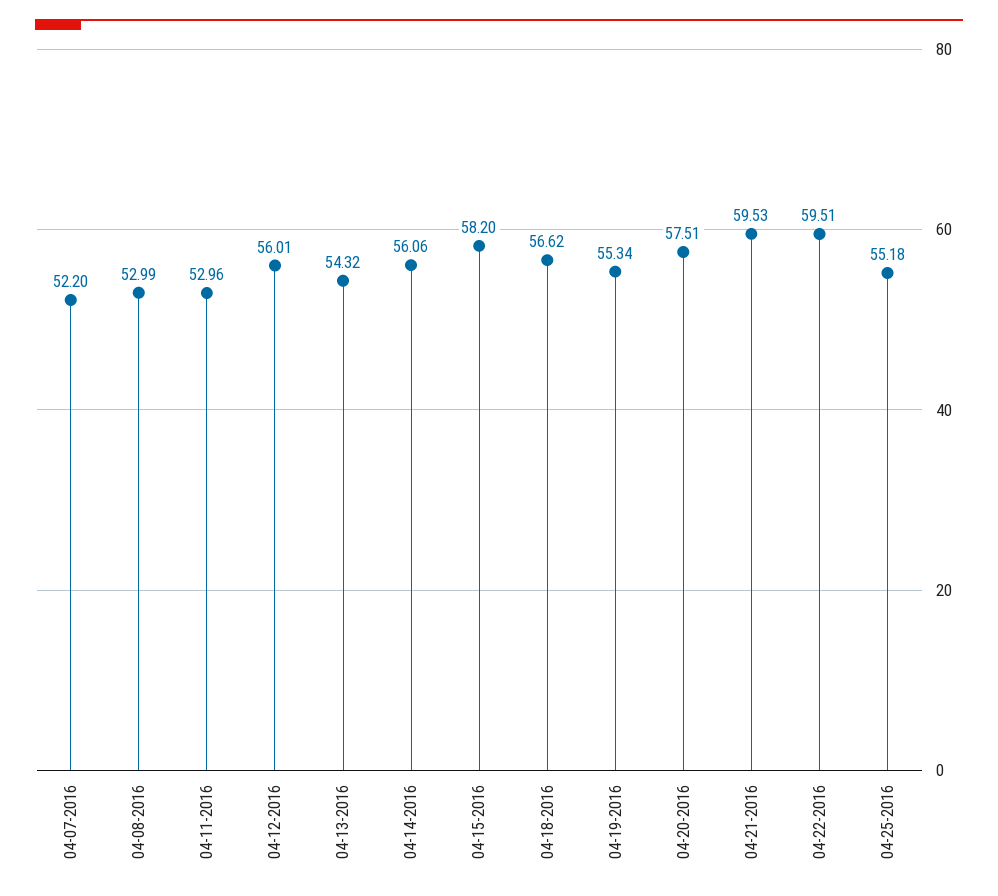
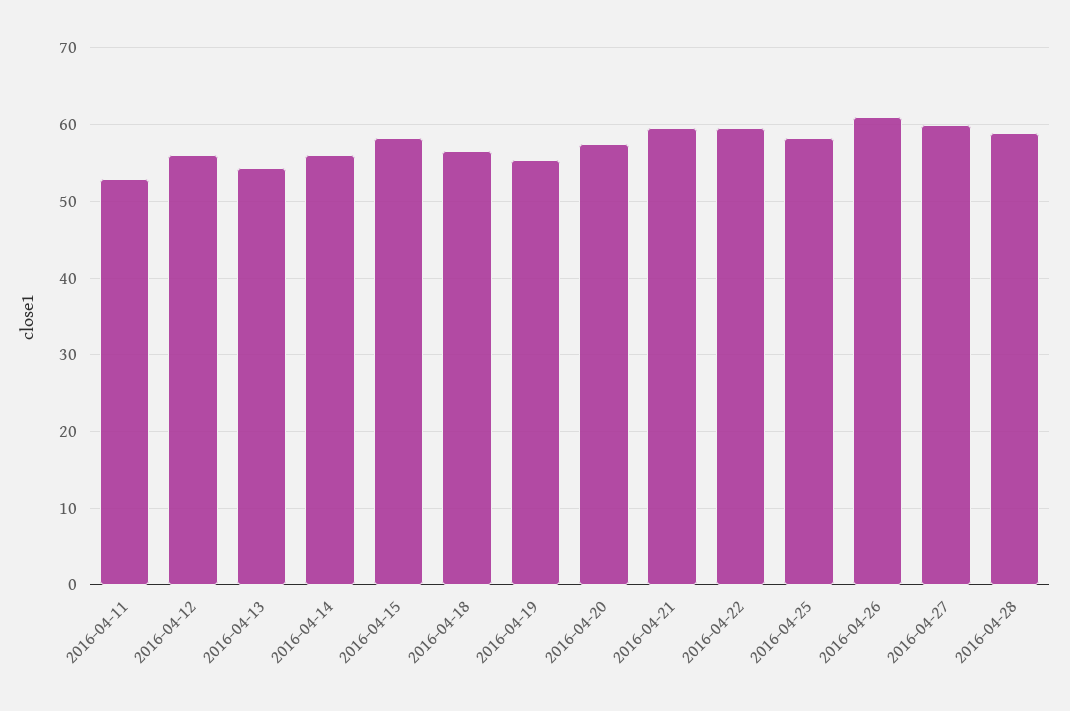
04-07-2016: 52.2 -> none
04-08-2016: 52.99 -> none
04-25-2016: 55.18 -> 58
2016-04-26: none -> 61
2016-04-27: none -> 60
2016-04-28: none -> 59

